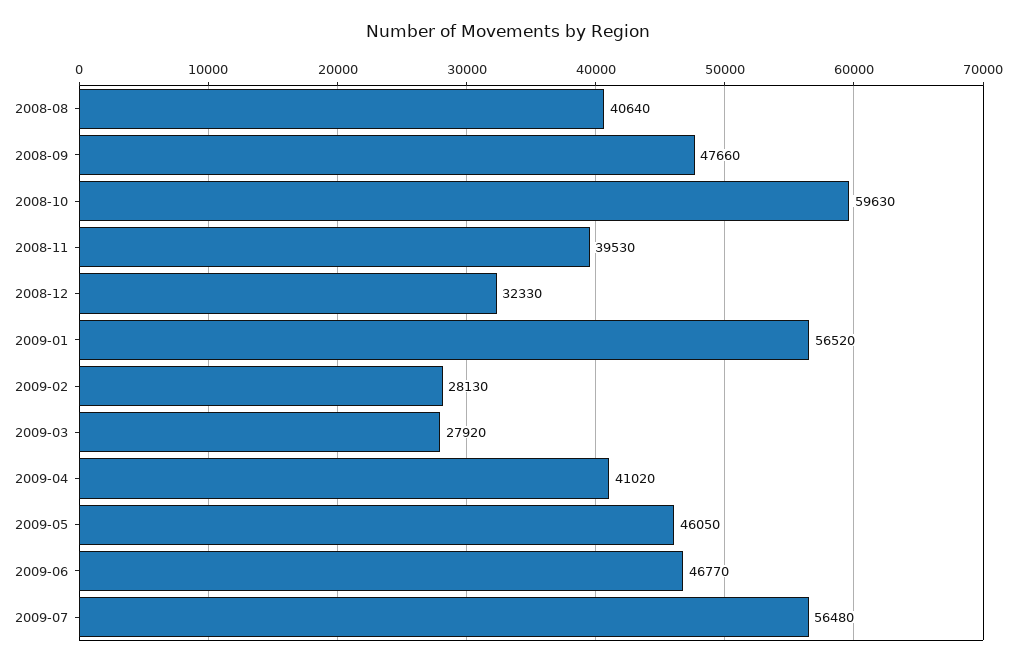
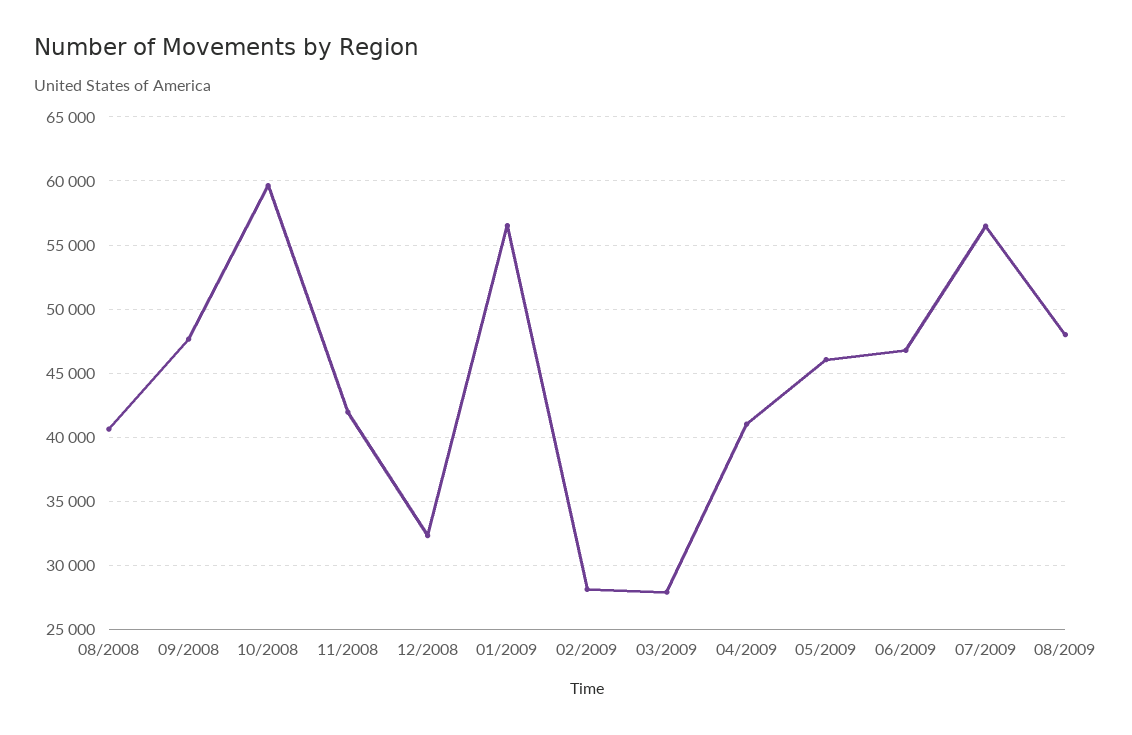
2008-11: 39530 -> 42000
08/2009: none -> 48000

